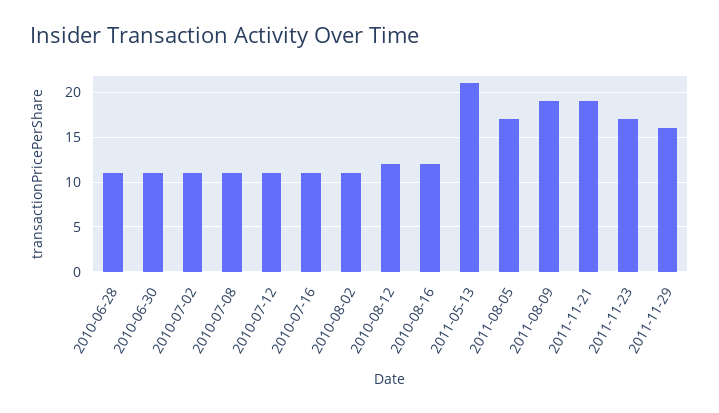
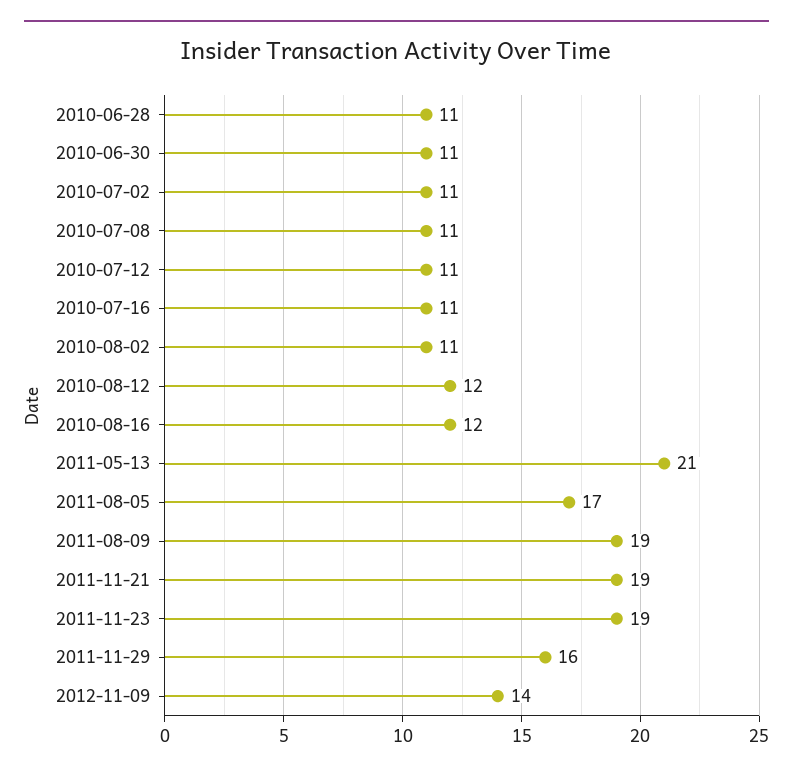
2011-11-23: 17 -> 19
2012-11-09: none -> 14

